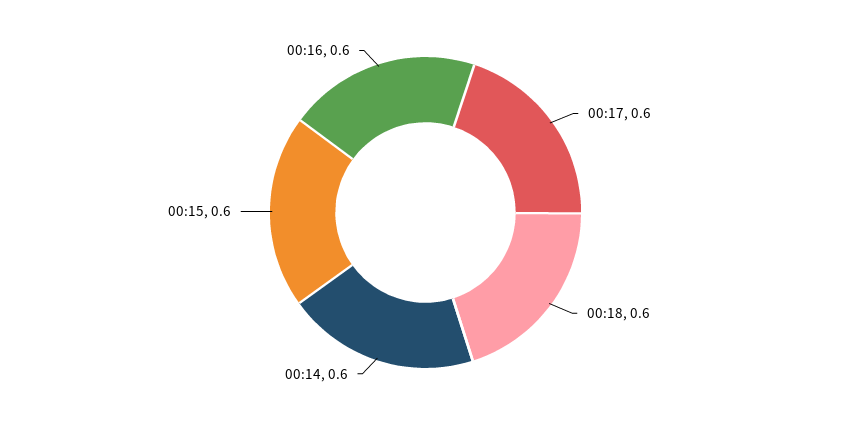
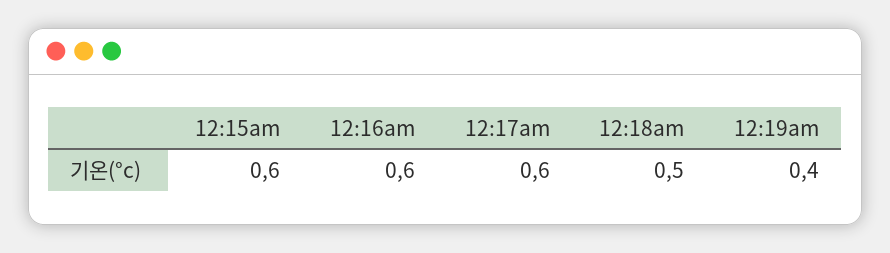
00:18: 0.6 -> 0.5
00:14: 0.6 -> none
12:19am: none -> 0.4

